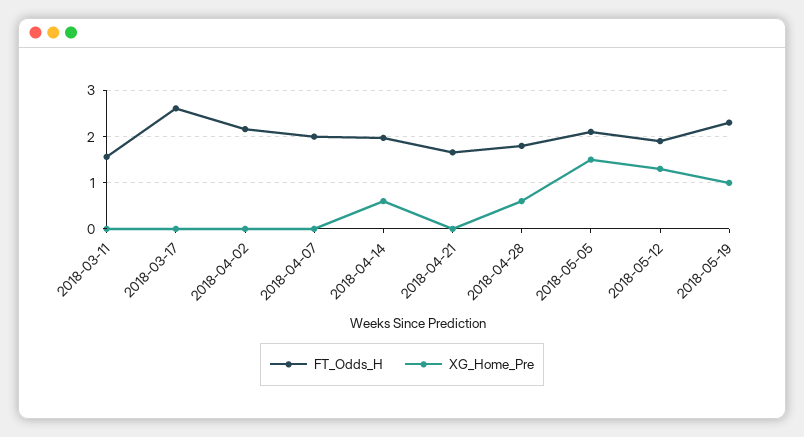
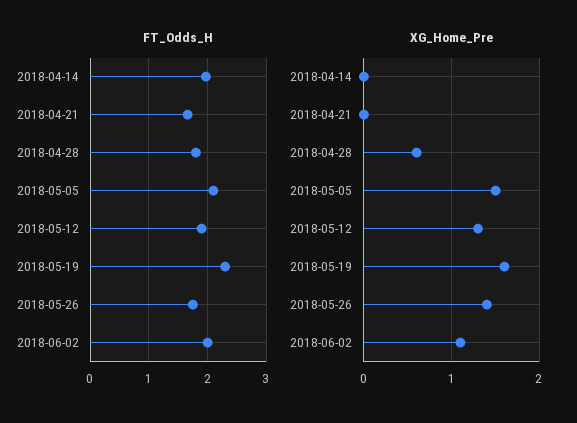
FT_Odds_H, 2018-03-11: 1.6 -> none
XG_Home_Pre, 2018-03-11: 0 -> none
FT_Odds_H, 2018-03-17: 2.6 -> none
XG_Home_Pre, 2018-03-17: 0 -> none
FT_Odds_H, 2018-04-02: 2.2 -> none
XG_Home_Pre, 2018-04-02: 0 -> none
FT_Odds_H, 2018-04-07: 2 -> none
XG_Home_Pre, 2018-04-07: 0 -> none
XG_Home_Pre, 2018-04-14: 0.6 -> 0
XG_Home_Pre, 2018-05-19: 1 -> 1.6
FT_Odds_H, 2018-05-26: none -> 1.8
FT_Odds_H, 2018-06-02: none -> 2
XG_Home_Pre, 2018-05-26: none -> 1.4
XG_Home_Pre, 2018-06-02: none -> 1.1

